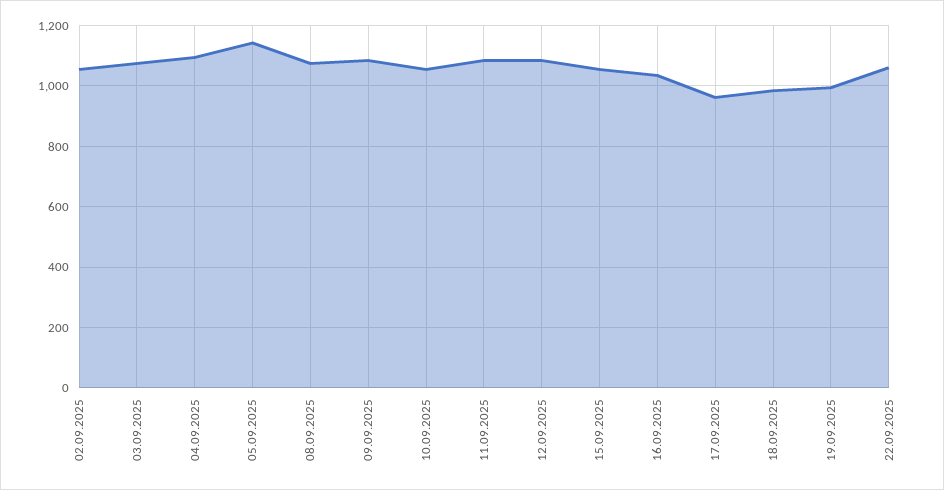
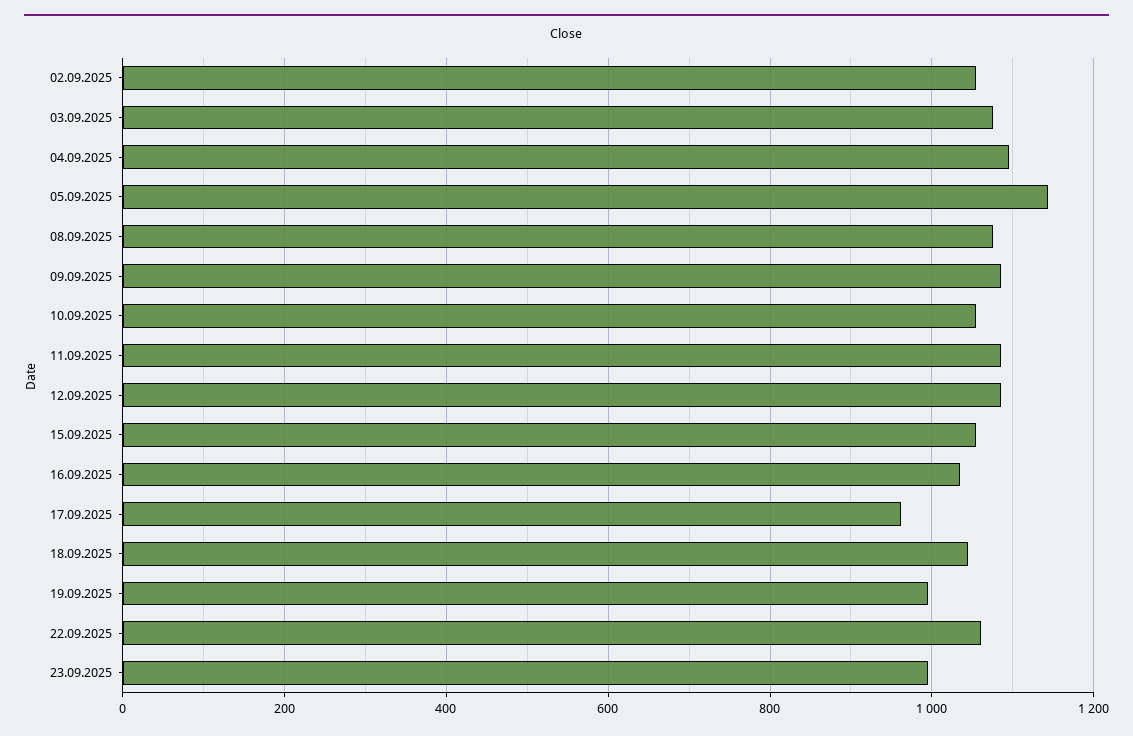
18.09.2025: 980 -> 1040
23.09.2025: none -> 1000

